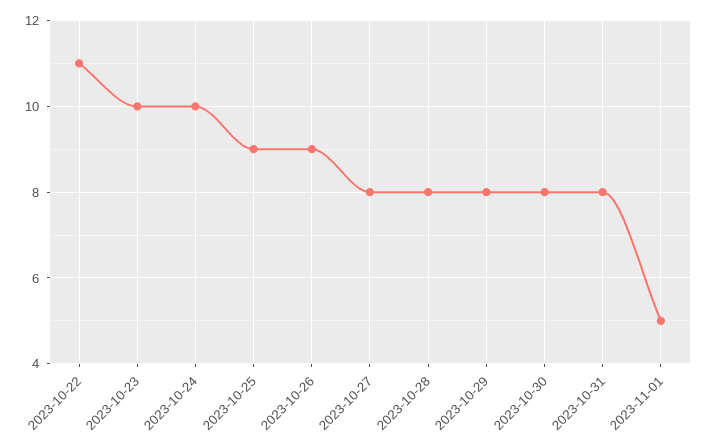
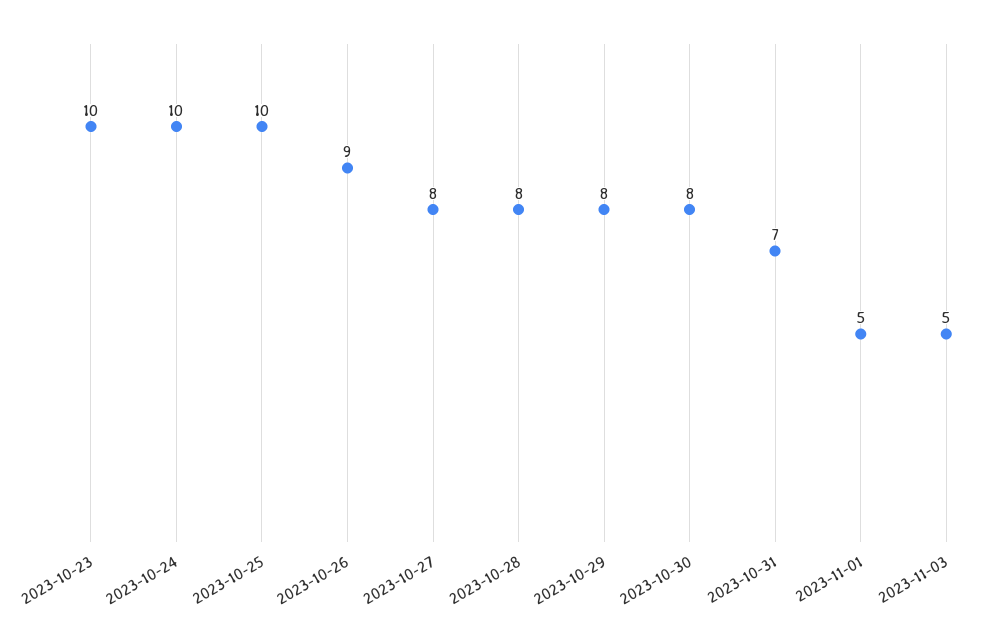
2023-10-22: 11 -> none
2023-10-25: 9 -> 10
2023-10-31: 8 -> 7
2023-11-03: none -> 5

